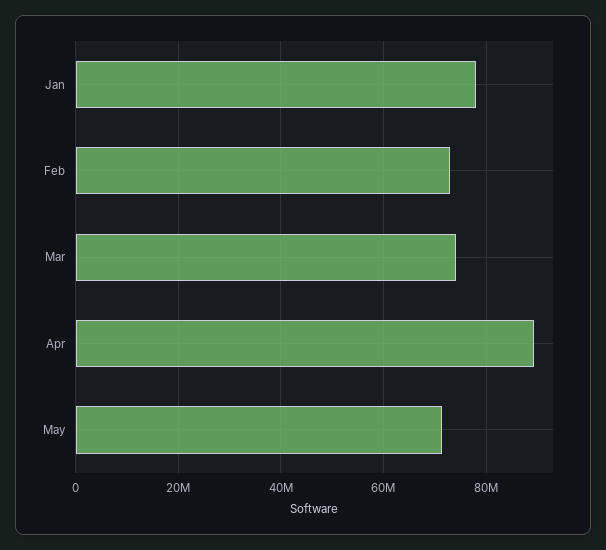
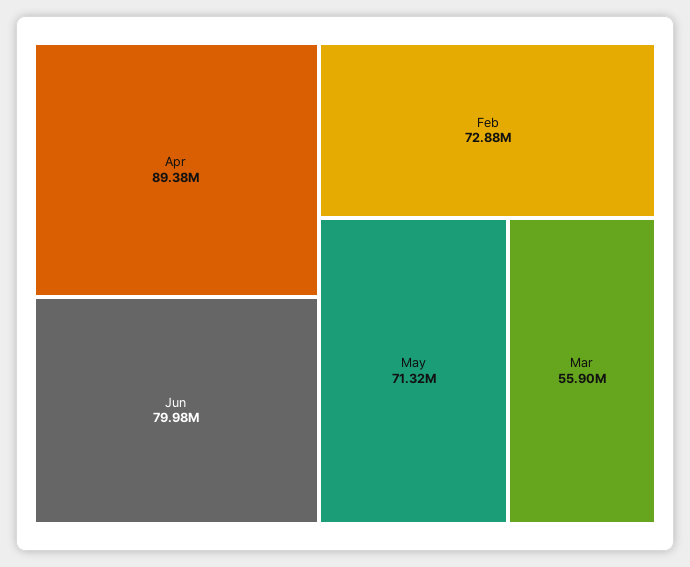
Jan: 78000000 -> none
Mar: 74000000 -> 55900000
Jun: none -> 79980000

